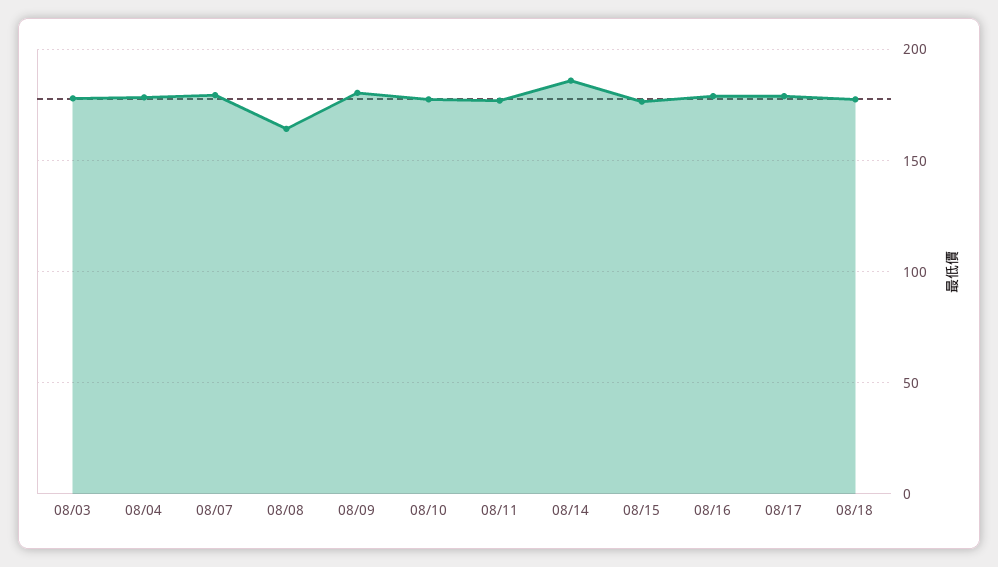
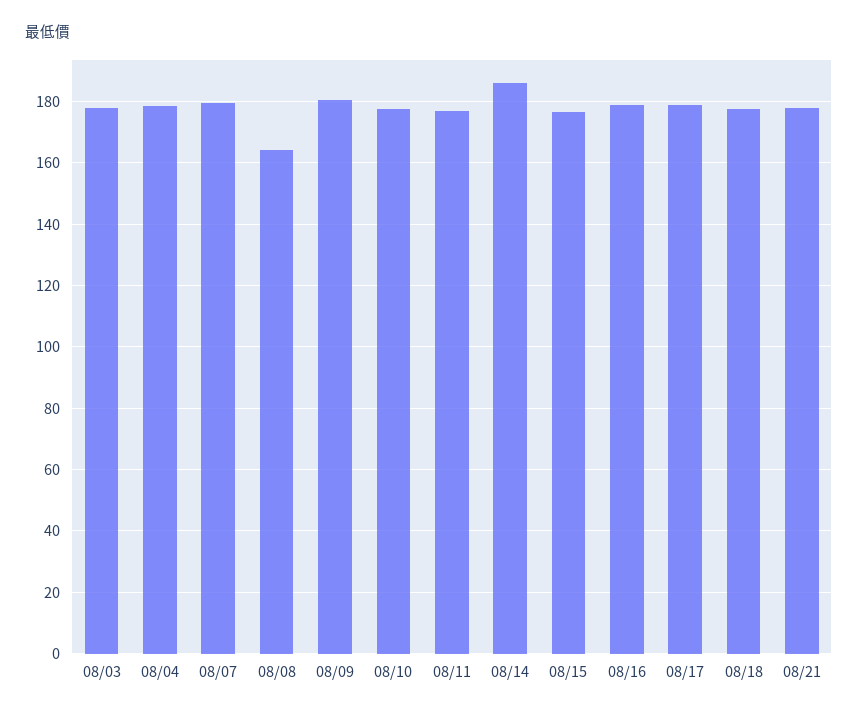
08/21: none -> 178

